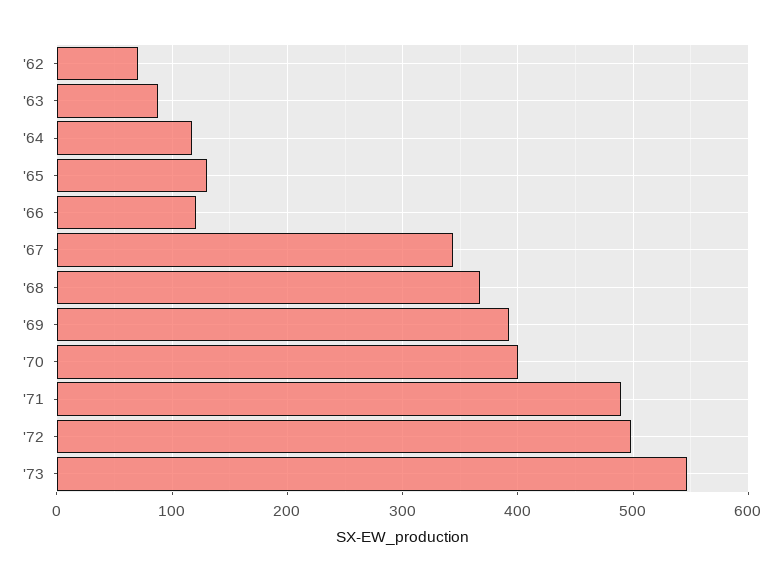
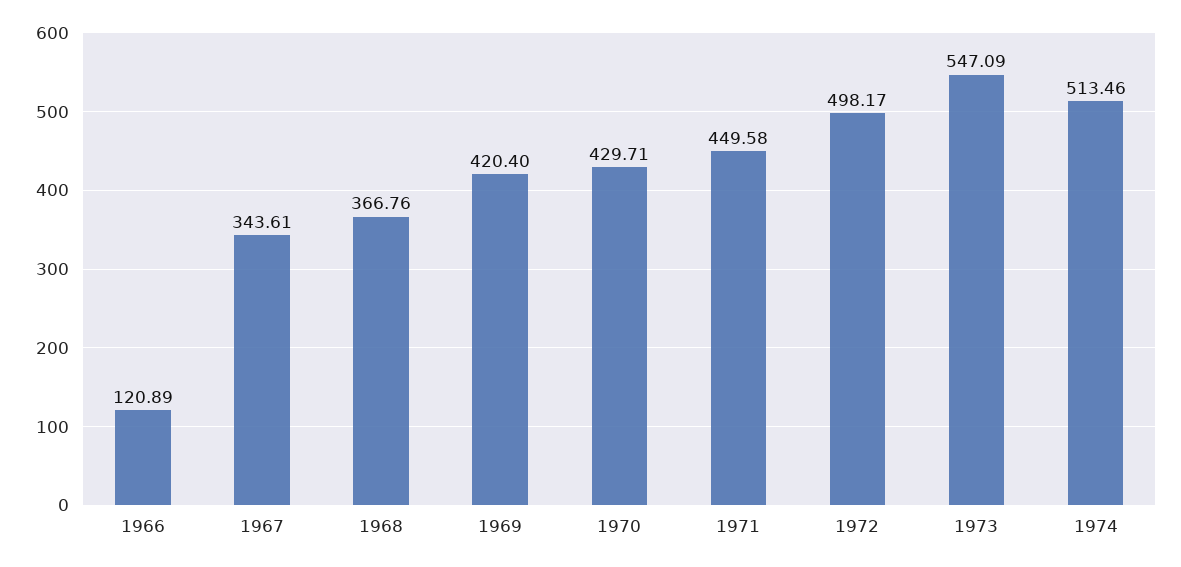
'62: 70 -> none
'63: 90 -> none
'64: 120 -> none
'65: 130 -> none
'69: 390 -> 420.4
'70: 400 -> 429.71
'71: 490 -> 449.58
1974: none -> 513.46

